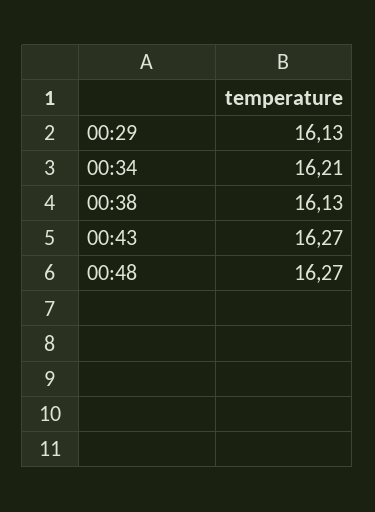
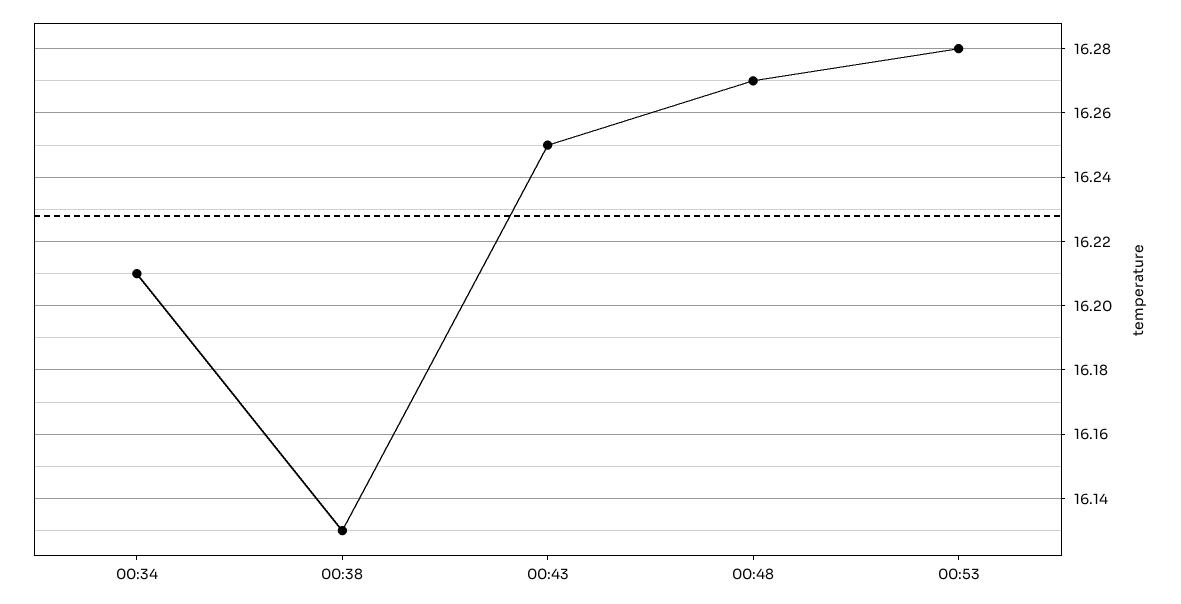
00:29: 16.13 -> none
00:43: 16.27 -> 16.25
00:53: none -> 16.28

